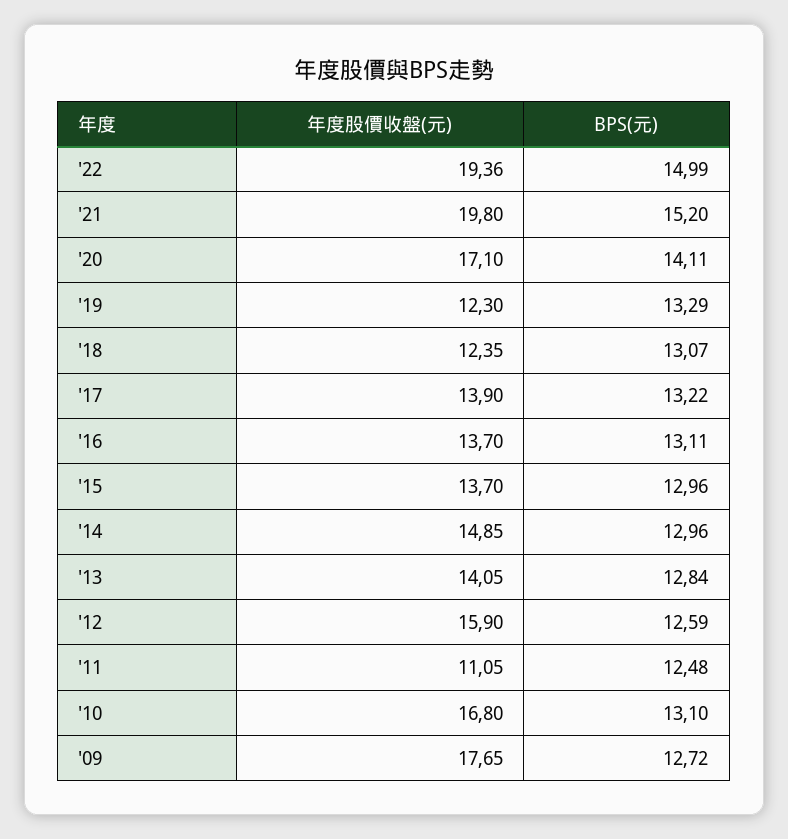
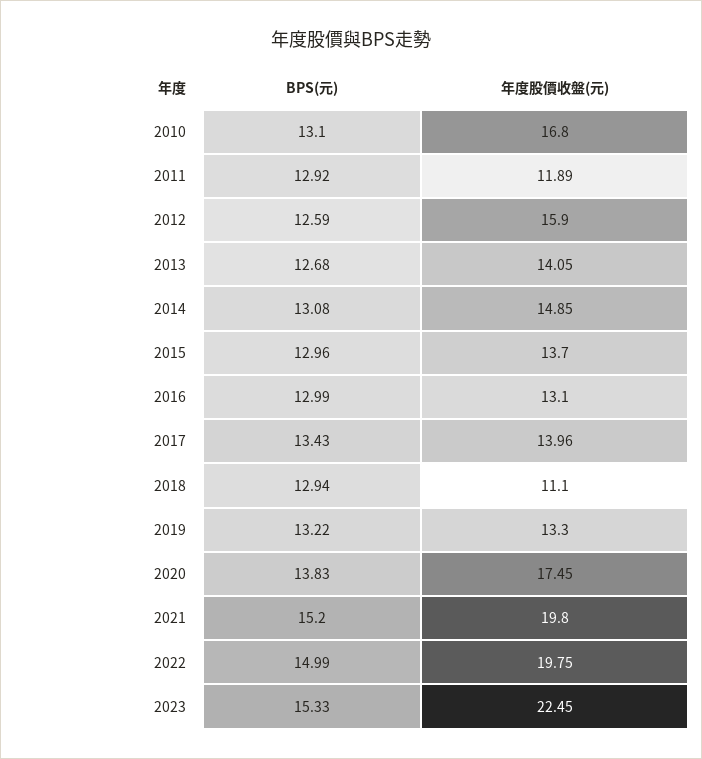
年度股價收盤(元), '22: 19.36 -> 19.75
年度股價收盤(元), '20: 17.1 -> 17.45
BPS(元), '20: 14.11 -> 13.83
年度股價收盤(元), '19: 12.3 -> 13.3
BPS(元), '19: 13.29 -> 13.22
年度股價收盤(元), '18: 12.35 -> 11.1
BPS(元), '18: 13.07 -> 12.94
年度股價收盤(元), '17: 13.9 -> 13.96
BPS(元), '17: 13.22 -> 13.43
年度股價收盤(元), '16: 13.7 -> 13.1
BPS(元), '16: 13.11 -> 12.99
BPS(元), '14: 12.96 -> 13.08
BPS(元), '13: 12.84 -> 12.68
年度股價收盤(元), '11: 11.05 -> 11.89
BPS(元), '11: 12.48 -> 12.92
年度股價收盤(元), '09: 17.65 -> none
BPS(元), '09: 12.72 -> none
BPS(元), 2023: none -> 15.33
年度股價收盤(元), 2023: none -> 22.45

